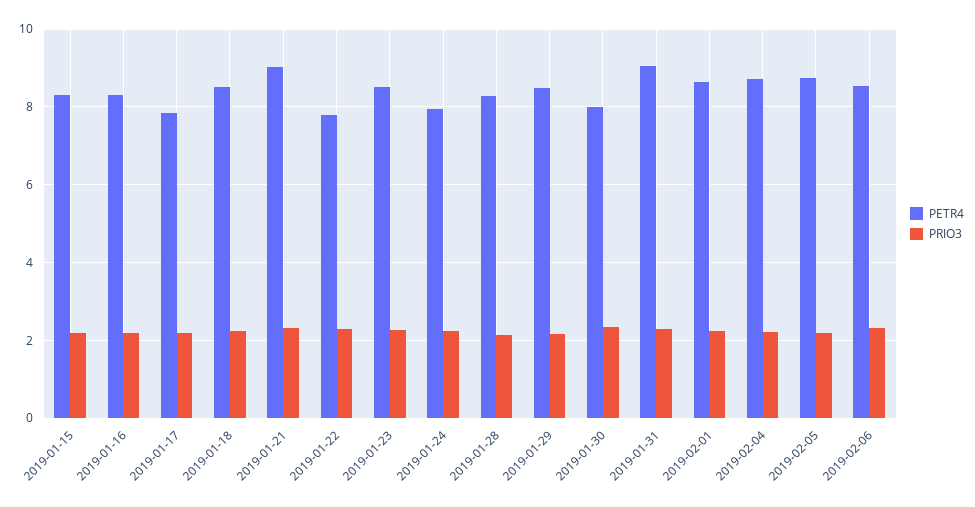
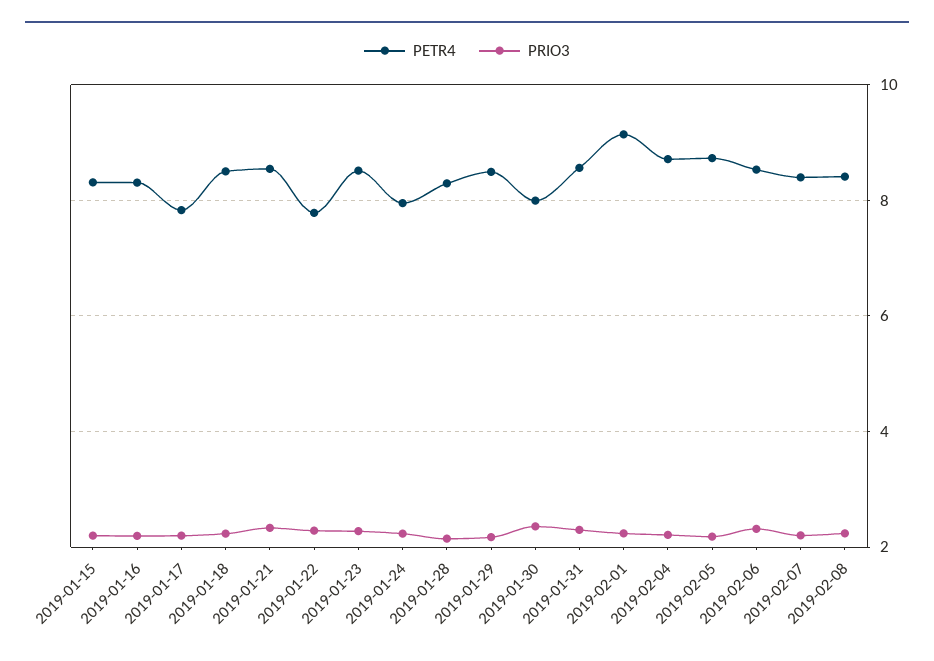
PETR4, 2019-01-21: 9 -> 8.6
PETR4, 2019-01-31: 9 -> 8.6
PETR4, 2019-02-01: 8.6 -> 9.2
PETR4, 2019-02-07: none -> 8.4
PRIO3, 2019-02-07: none -> 2.2
PETR4, 2019-02-08: none -> 8.4
PRIO3, 2019-02-08: none -> 2.2

